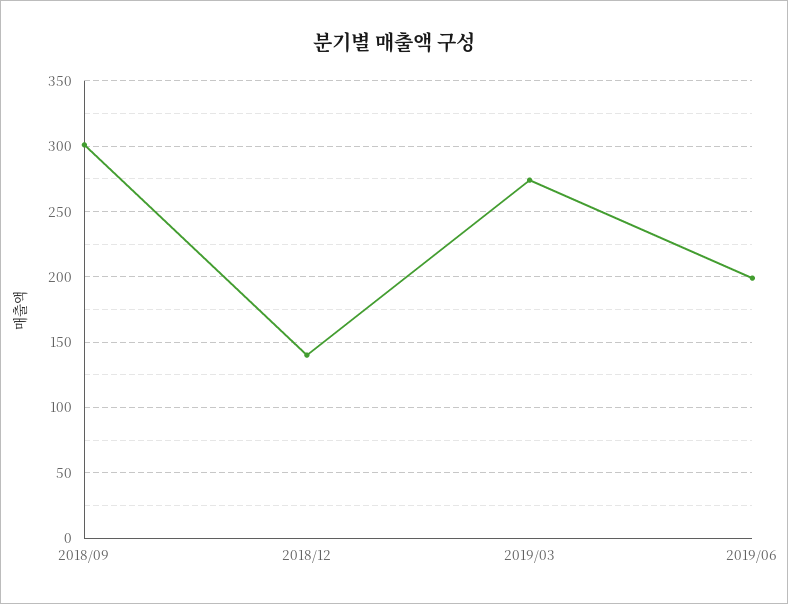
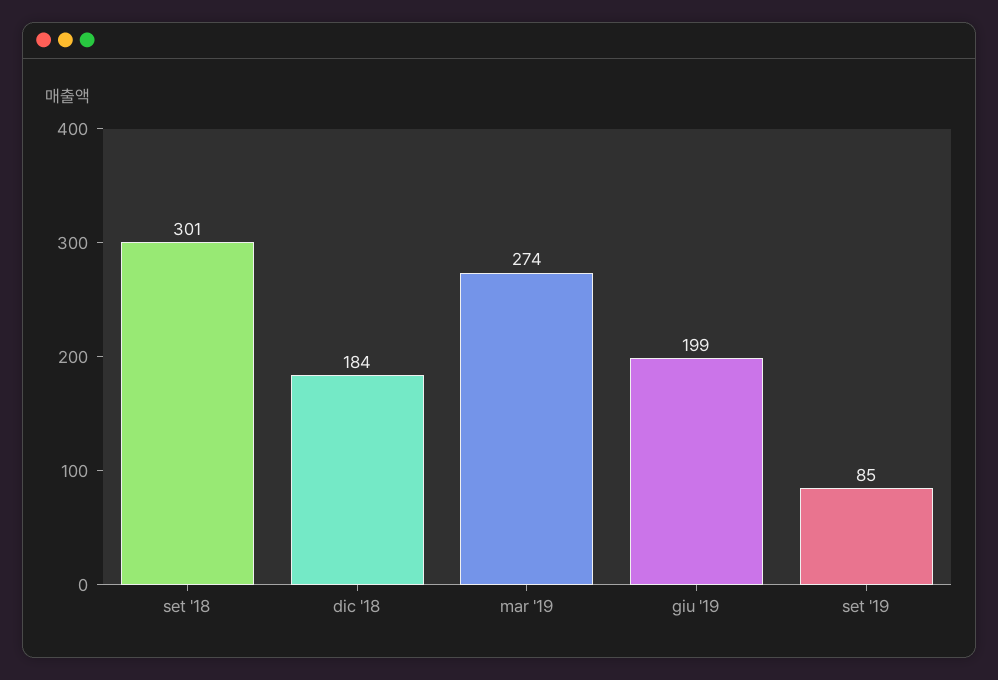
2018/12: 140 -> 184
set '19: none -> 85

